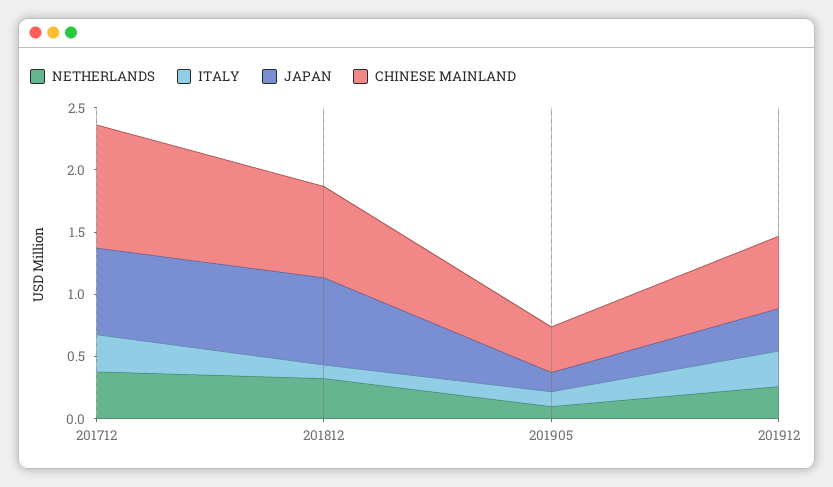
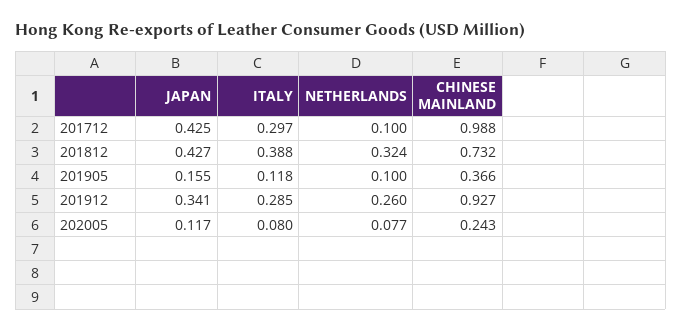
NETHERLANDS, 201712: 0.4 -> 0.1
JAPAN, 201712: 0.7 -> 0.425
ITALY, 201812: 0.1 -> 0.388
JAPAN, 201812: 0.7 -> 0.427
CHINESE MAINLAND, 201912: 0.6 -> 0.927
JAPAN, 202005: none -> 0.117
ITALY, 202005: none -> 0.08
NETHERLANDS, 202005: none -> 0.077
CHINESE MAINLAND, 202005: none -> 0.243

